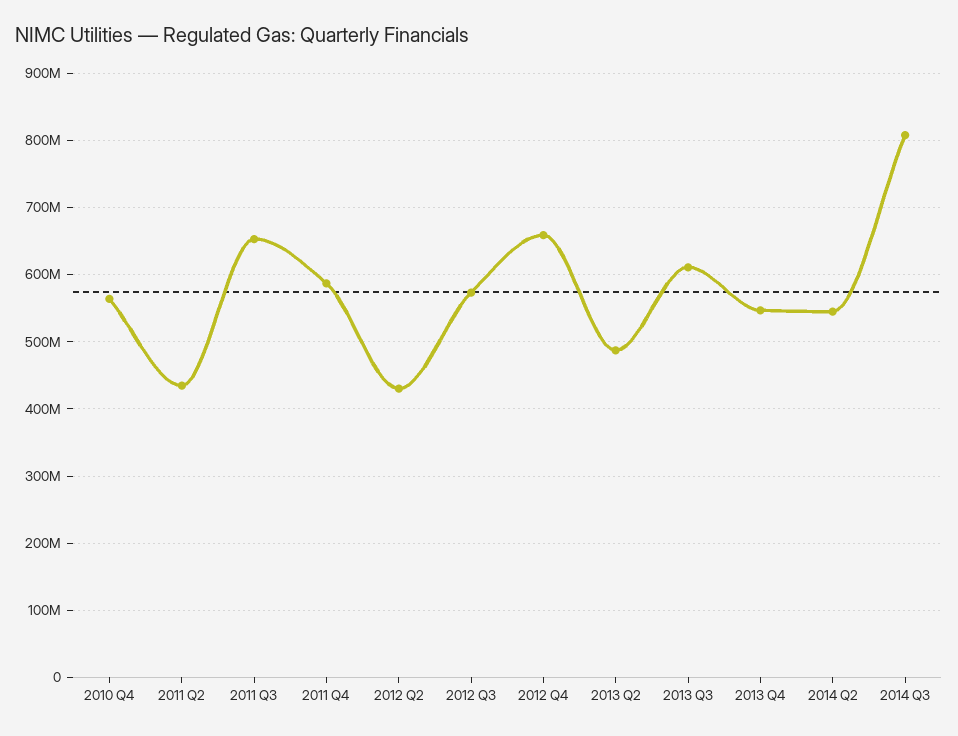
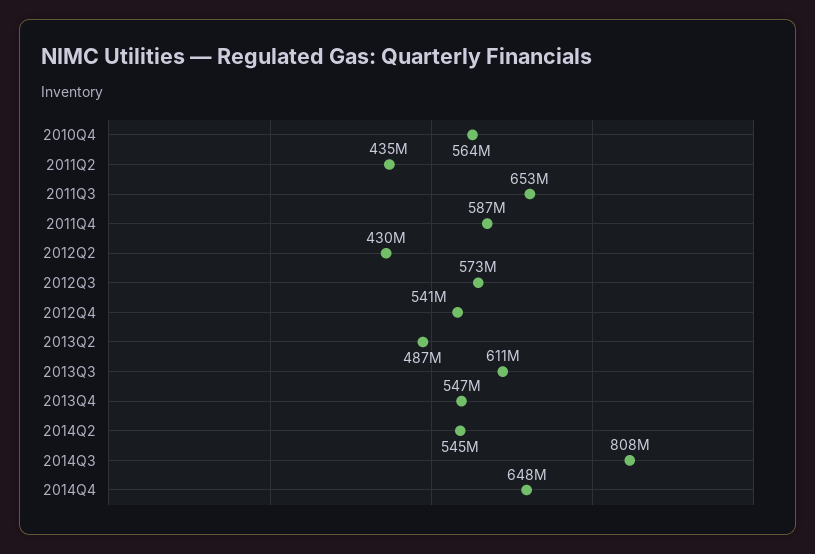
2012 Q4: 660000000 -> 541000000
2014Q4: none -> 648000000

